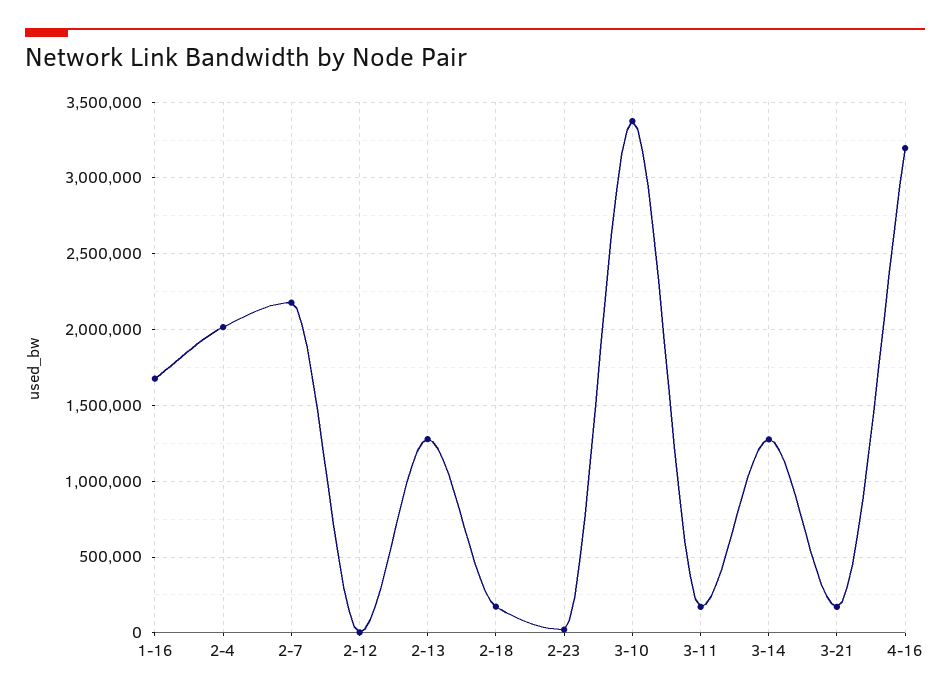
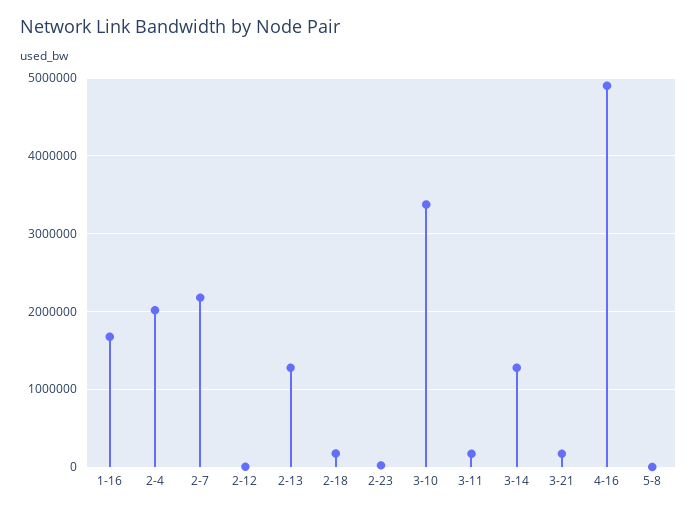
4-16: 3200000 -> 4900000
5-8: none -> 0

